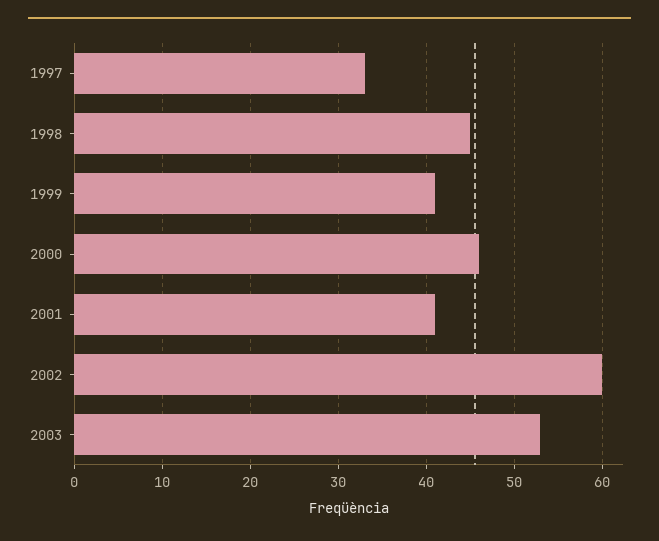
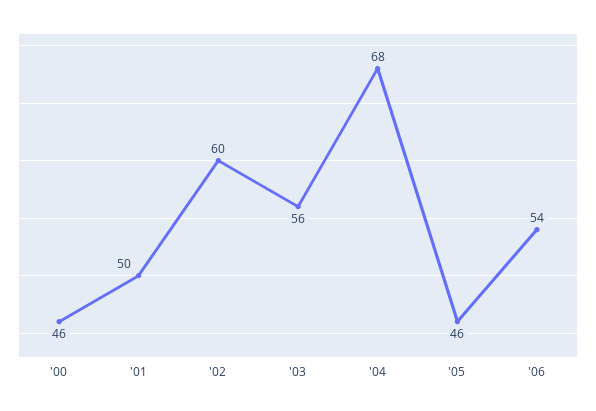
1997: 33 -> none
1998: 45 -> none
1999: 41 -> none
2001: 41 -> 50
2003: 53 -> 56
'04: none -> 68
'05: none -> 46
'06: none -> 54

